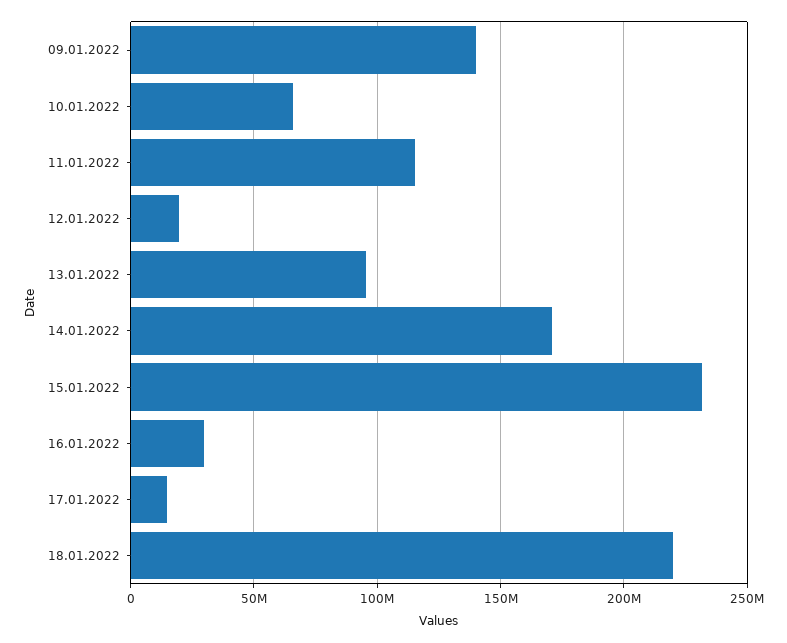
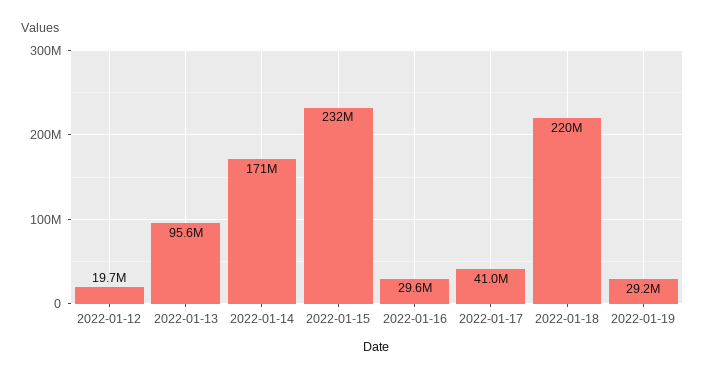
09.01.2022: 140000000 -> none
10.01.2022: 65000000 -> none
11.01.2022: 115000000 -> none
17.01.2022: 15000000 -> 41000000
2022-01-19: none -> 29200000

